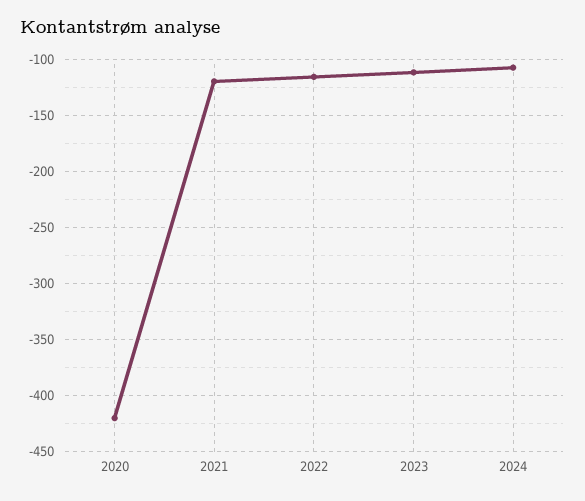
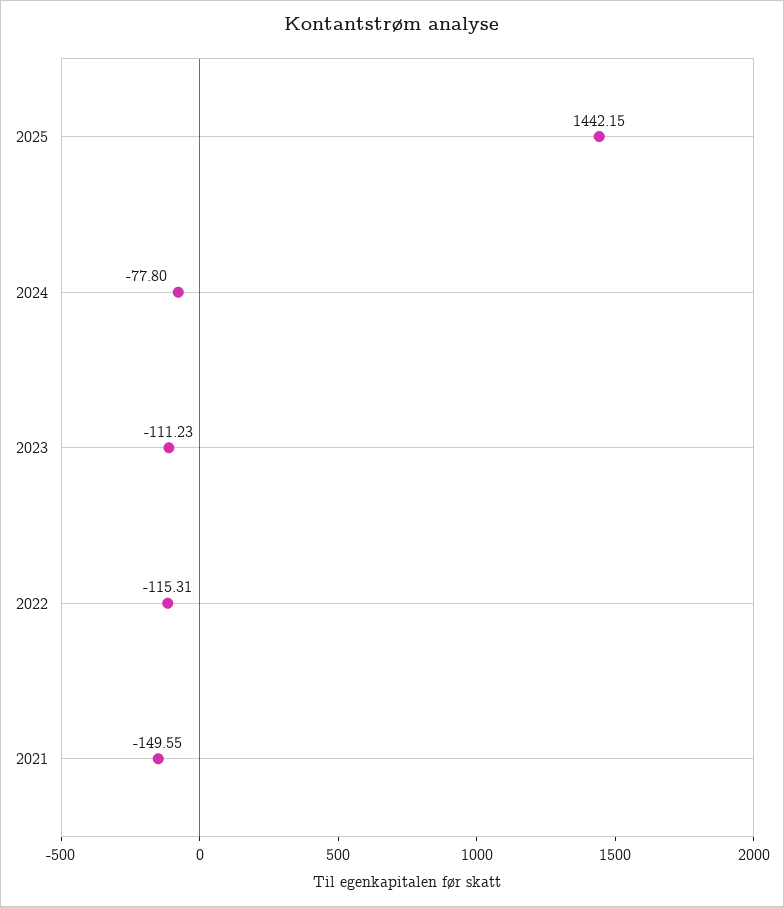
2020: -420 -> none
2021: -120 -> -149.55
2024: -110 -> -77.8
2025: none -> 1442.15

